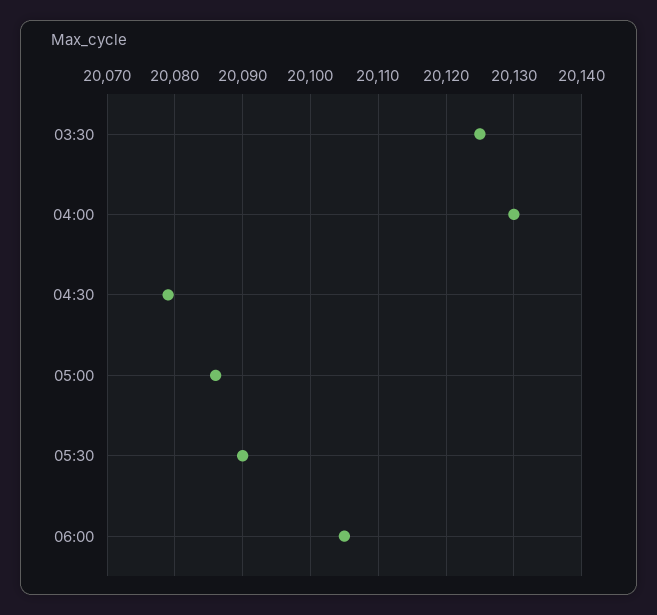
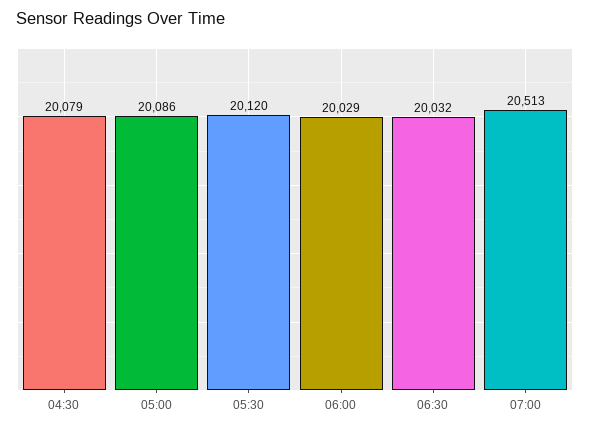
03:30: 20125 -> none
04:00: 20130 -> none
05:30: 20090 -> 20120
06:00: 20105 -> 20029
06:30: none -> 20032
07:00: none -> 20513

